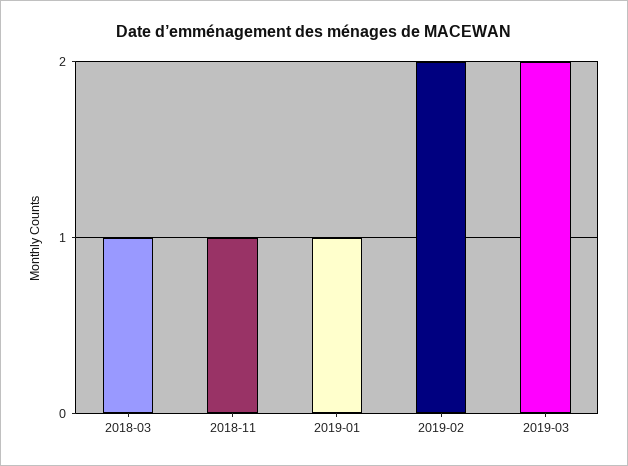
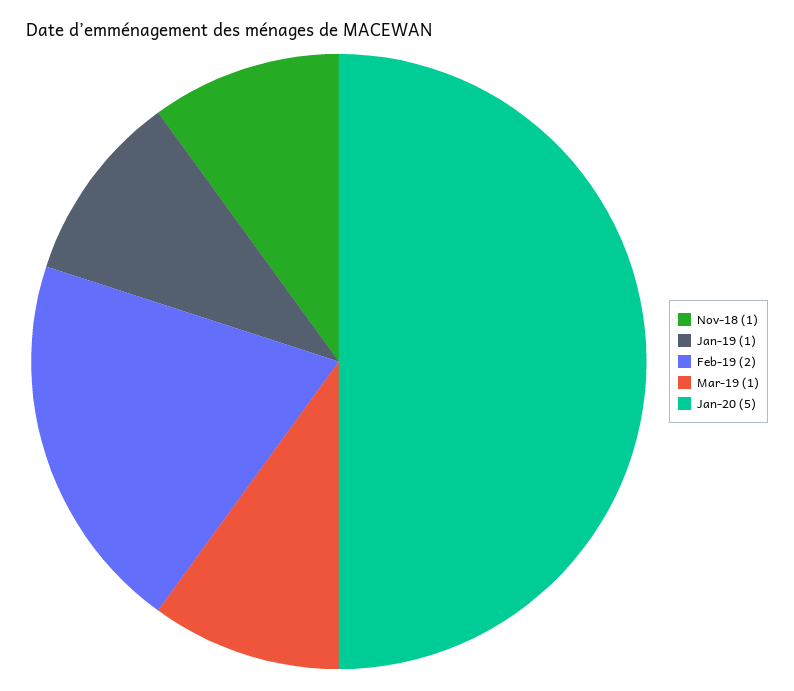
2018-03: 1 -> none
2019-03: 2 -> 1
Jan-20: none -> 5

